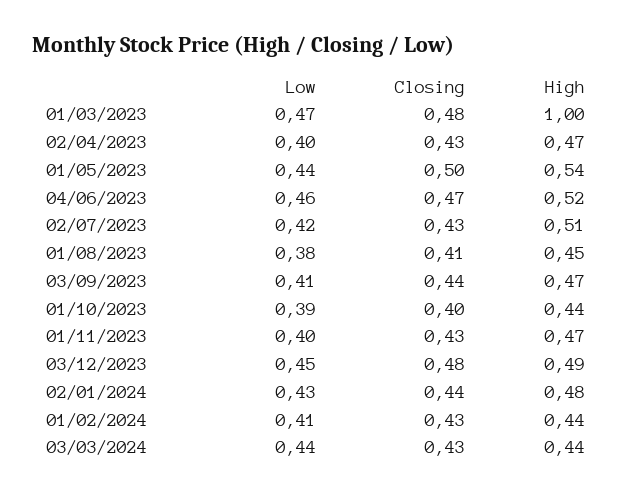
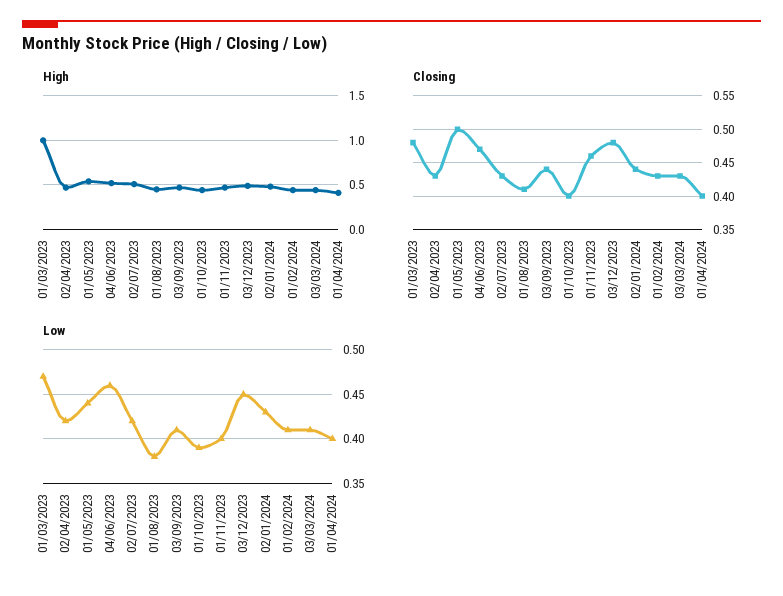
Low, 02/04/2023: 0.4 -> 0.42
Closing, 01/11/2023: 0.43 -> 0.46
Low, 03/03/2024: 0.44 -> 0.41
High, 01/04/2024: none -> 0.4
Closing, 01/04/2024: none -> 0.4
Low, 01/04/2024: none -> 0.4

